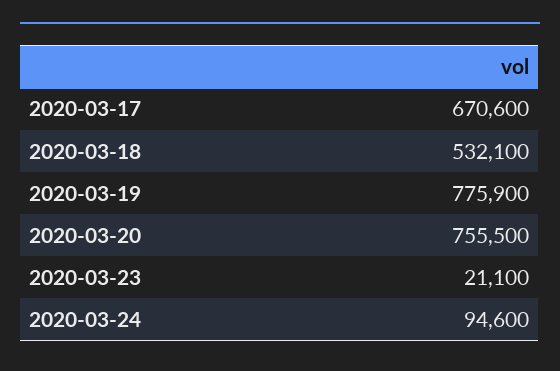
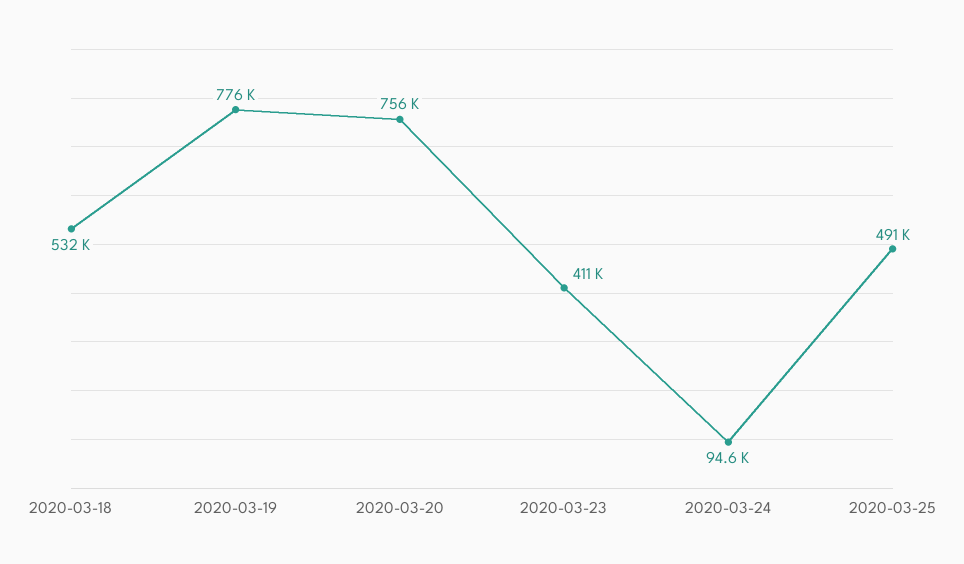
2020-03-17: 670600 -> none
2020-03-23: 21100 -> 411000
2020-03-25: none -> 491000

